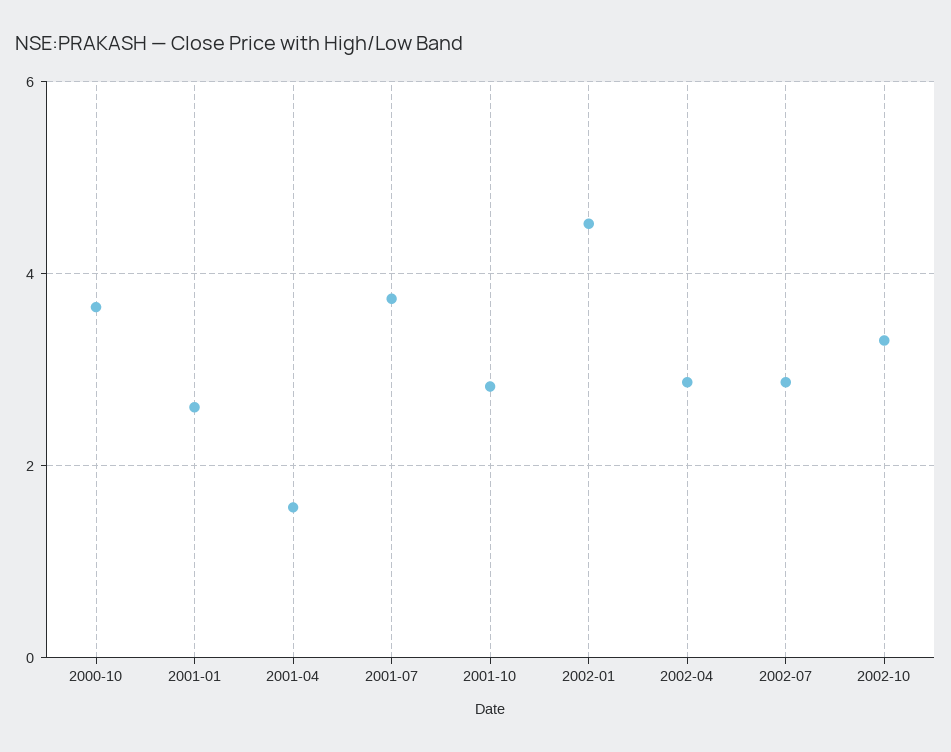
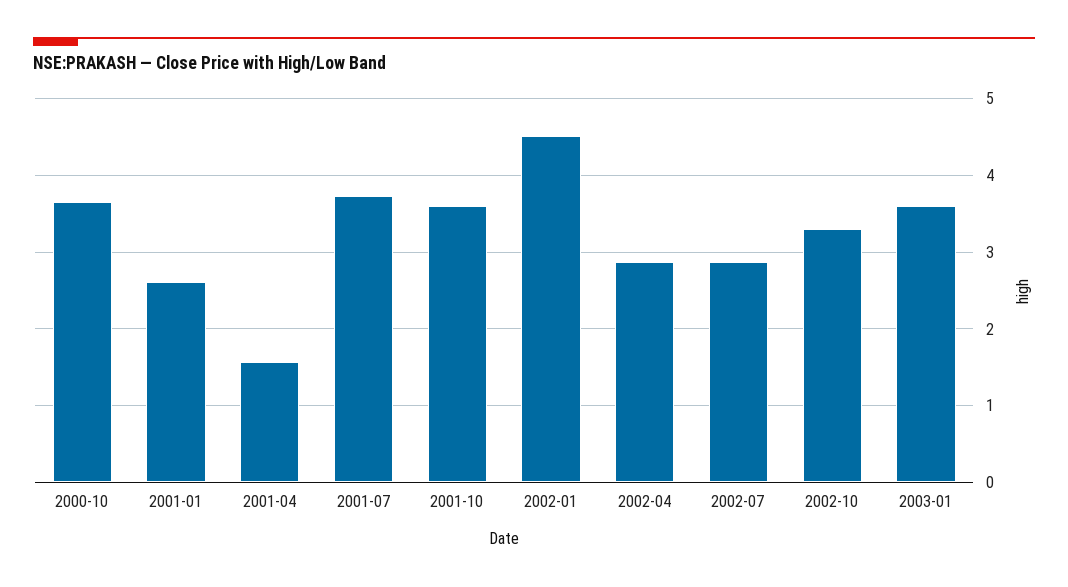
2001-10: 2.8 -> 3.6
2003-01: none -> 3.6

